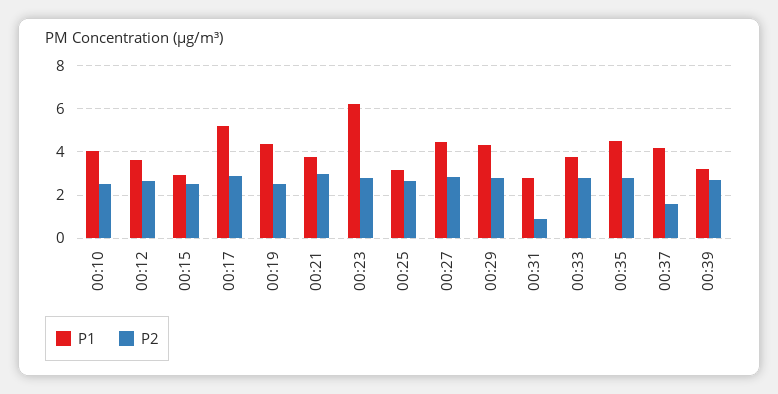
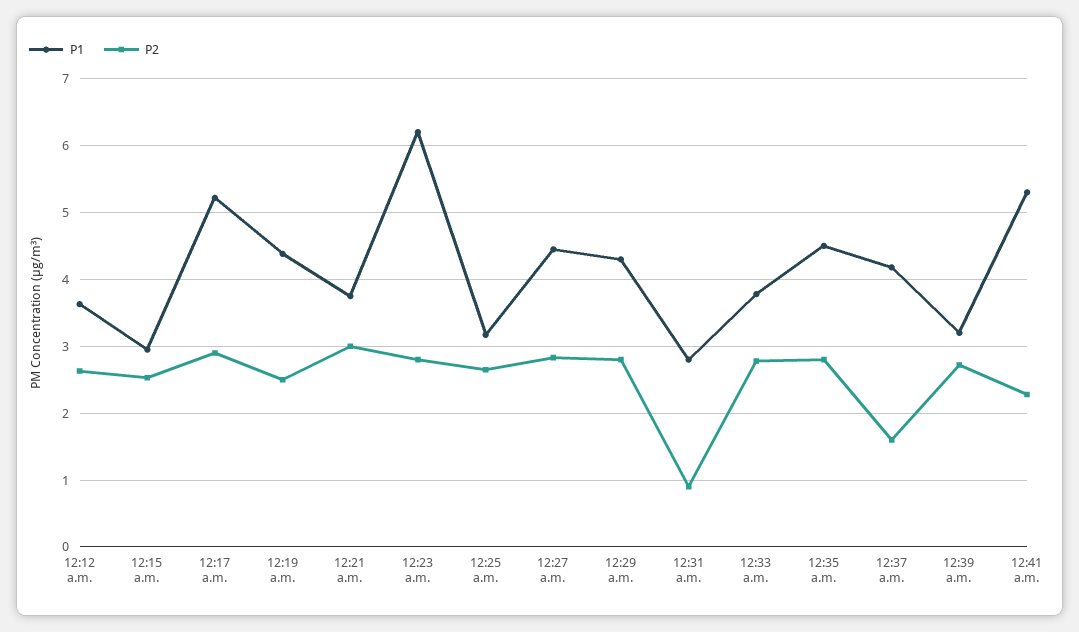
P1, 00:10: 4 -> none
P2, 00:10: 2.5 -> none
P1, 12:41 a.m.: none -> 5.3
P2, 12:41 a.m.: none -> 2.3

